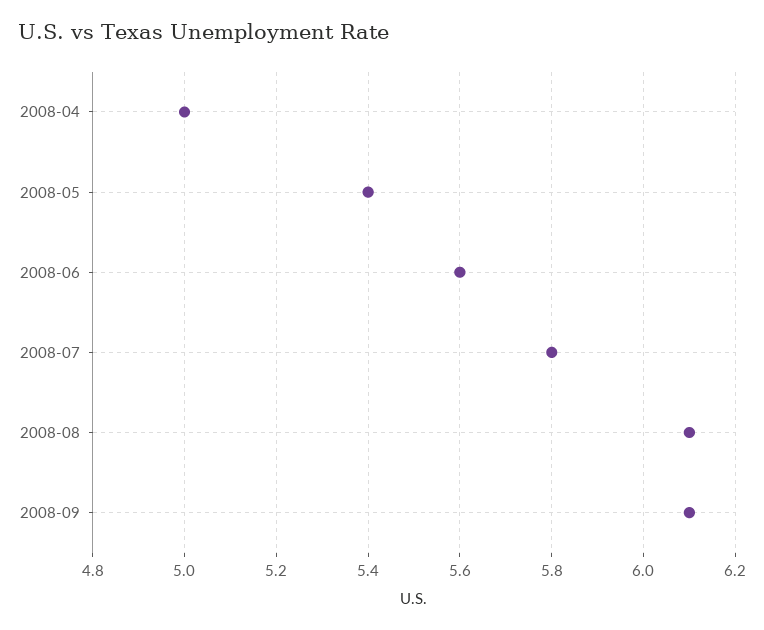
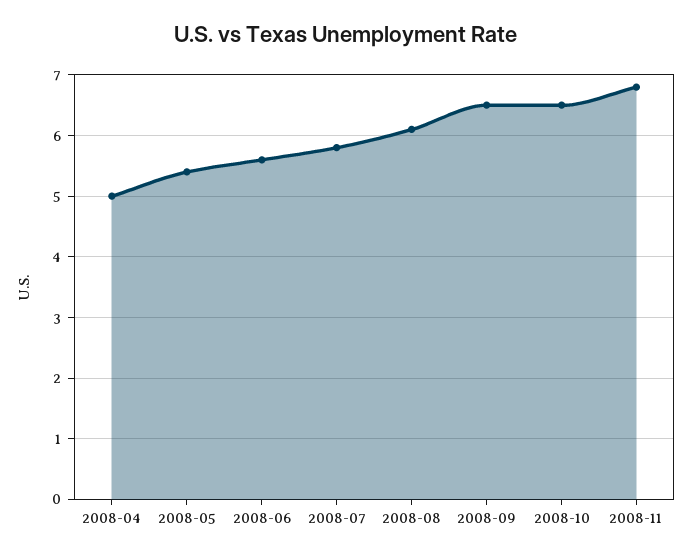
2008-09: 6.1 -> 6.5
2008-10: none -> 6.5
2008-11: none -> 6.8

